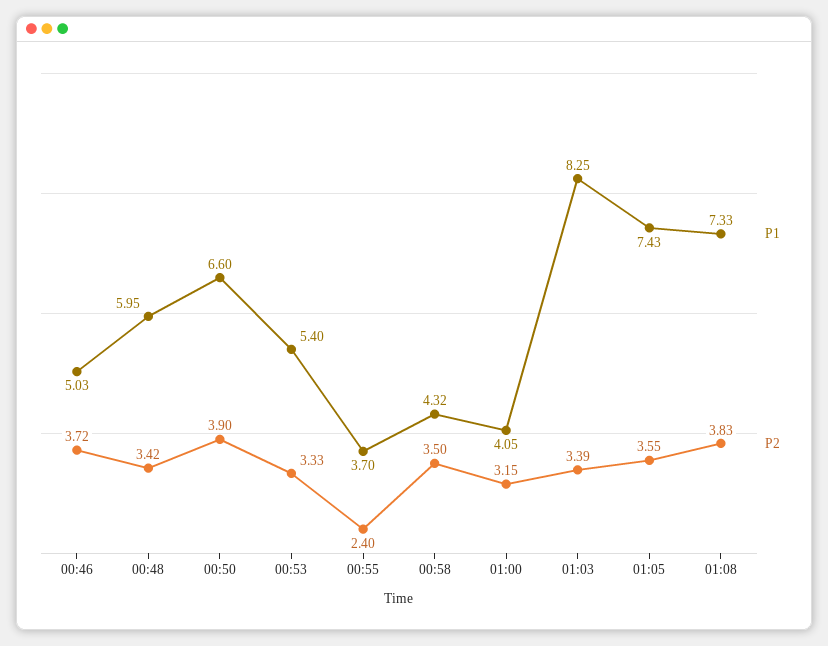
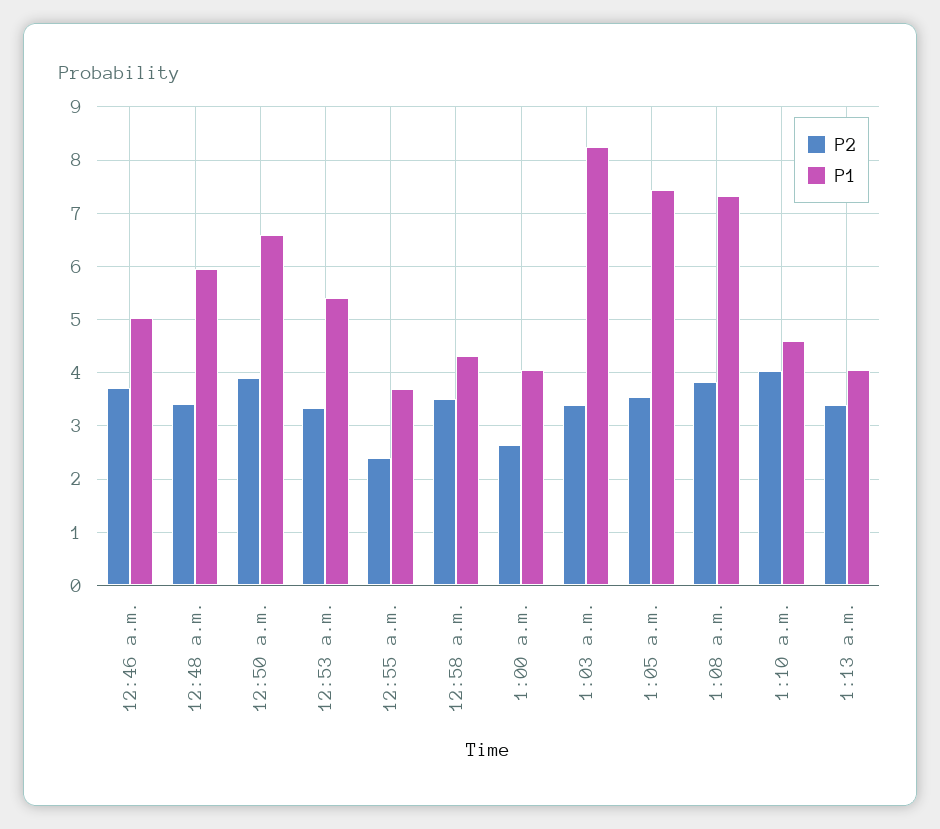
P2, 01:00: 3.15 -> 2.6
P2, 1:10 a.m.: none -> 4
P1, 1:10 a.m.: none -> 4.6
P2, 1:13 a.m.: none -> 3.4
P1, 1:13 a.m.: none -> 4

